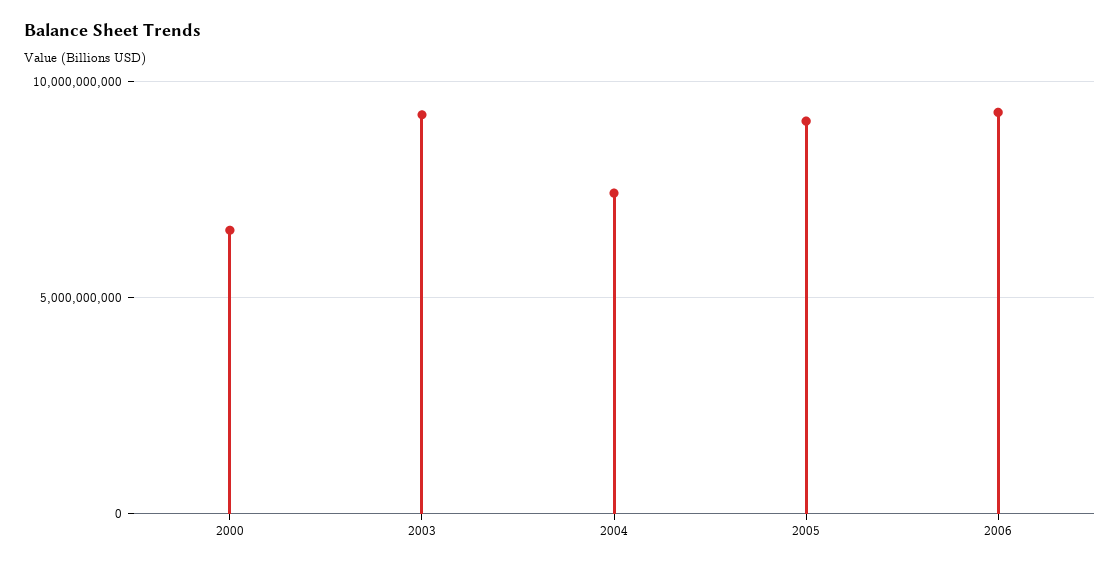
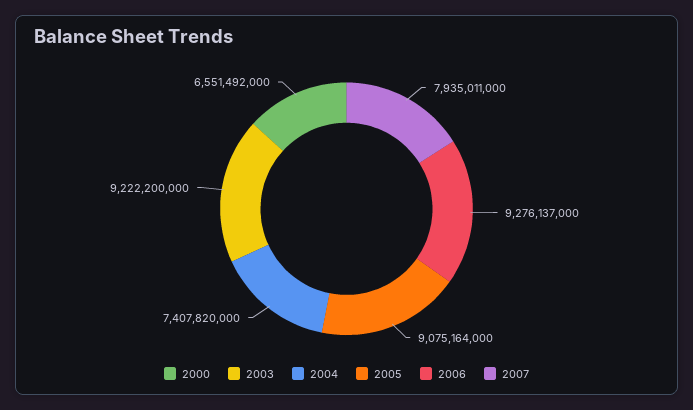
2007: none -> 7935011000

